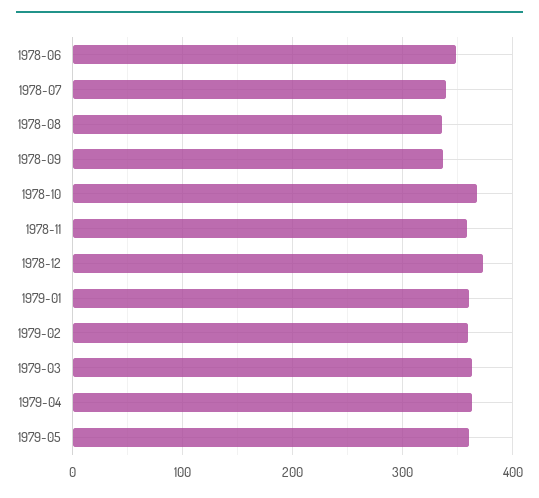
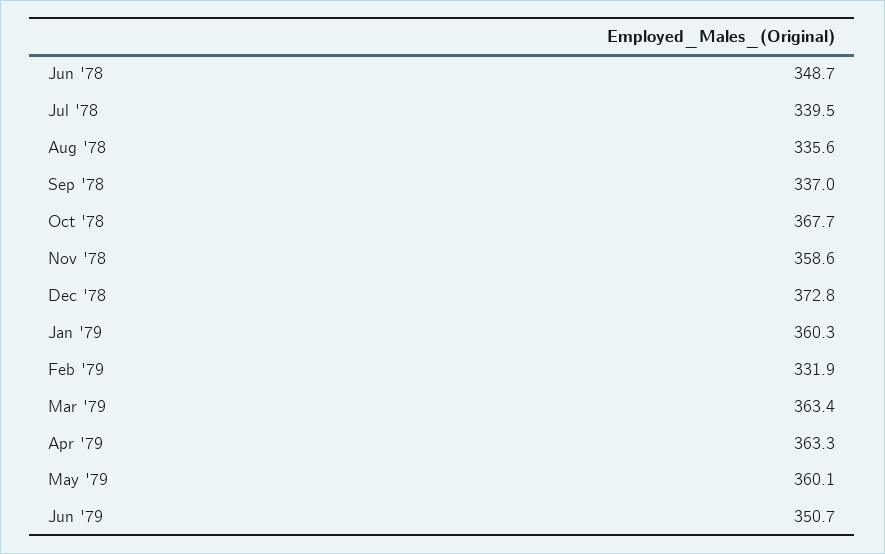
1979-02: 360 -> 331.9
Jun '79: none -> 350.7

